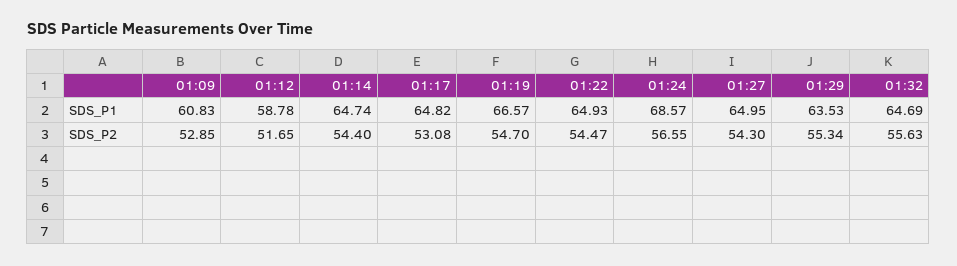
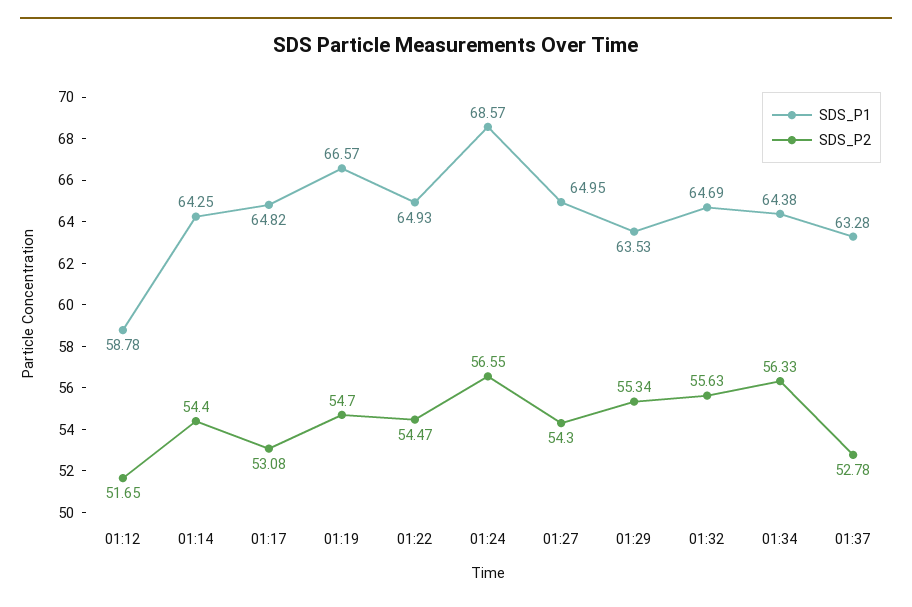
SDS_P1, 01:09: 60.83 -> none
SDS_P1, 01:14: 64.74 -> 64.25
SDS_P2, 01:09: 52.85 -> none
SDS_P1, 01:34: none -> 64.38
SDS_P2, 01:34: none -> 56.33
SDS_P1, 01:37: none -> 63.28
SDS_P2, 01:37: none -> 52.78

